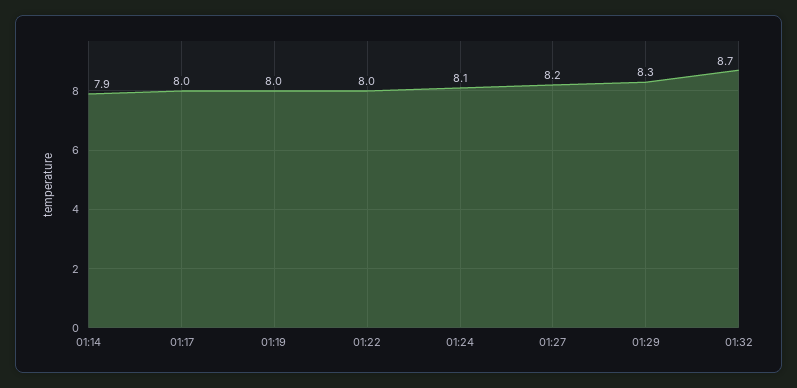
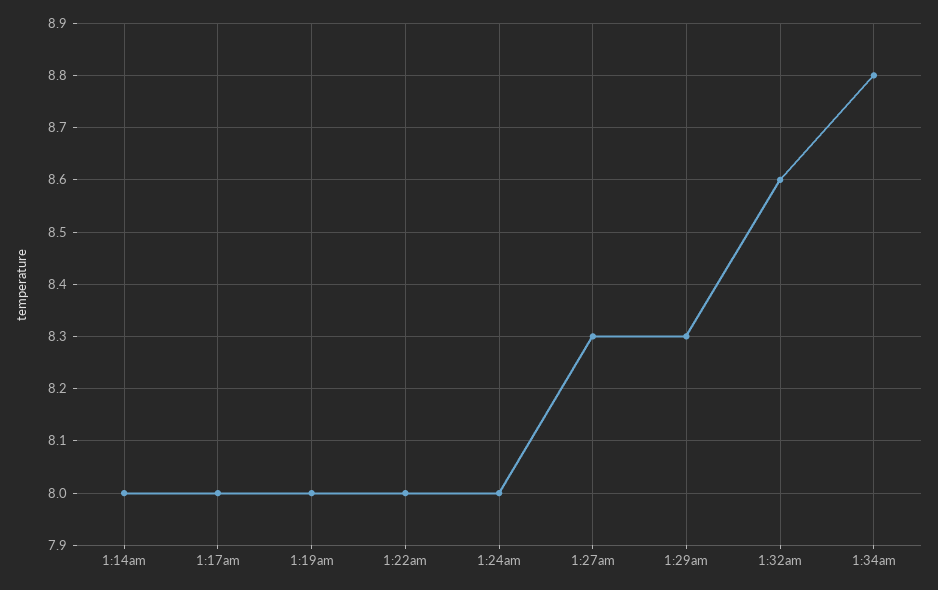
01:14: 7.9 -> 8
01:24: 8.1 -> 8
01:27: 8.2 -> 8.3
01:32: 8.7 -> 8.6
1:34am: none -> 8.8

